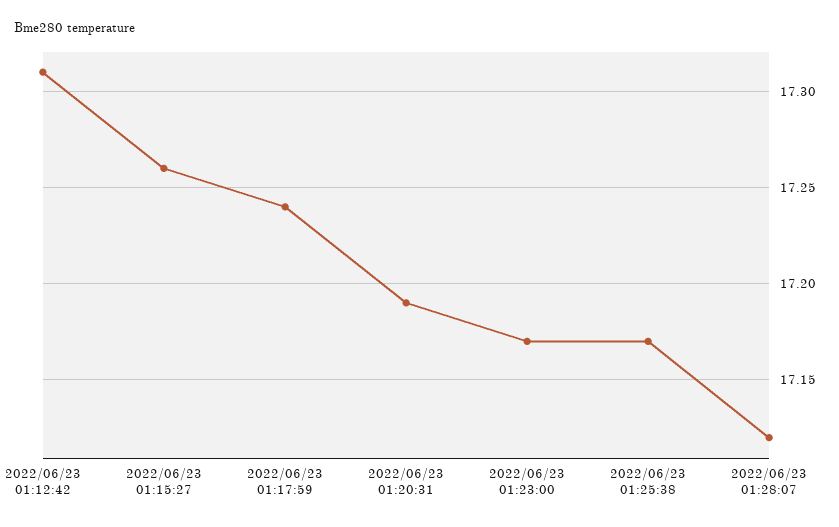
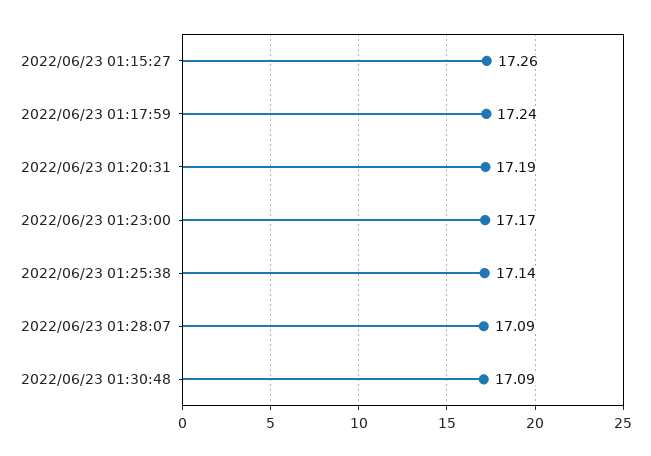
2022/06/23 01:12:42: 17.31 -> none
2022/06/23 01:25:38: 17.17 -> 17.14
2022/06/23 01:28:07: 17.12 -> 17.09
2022/06/23 01:30:48: none -> 17.09

